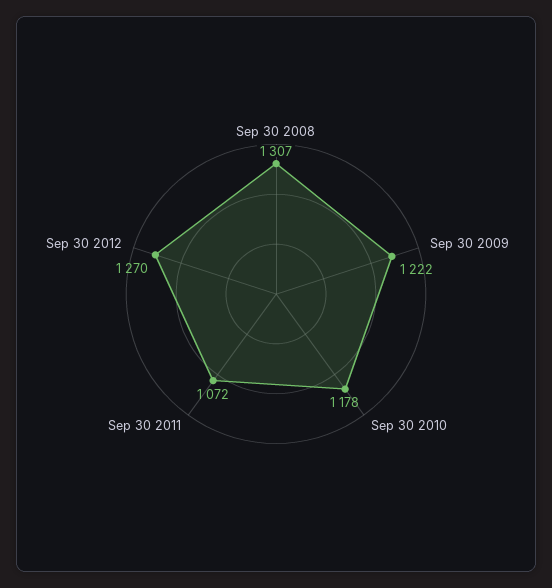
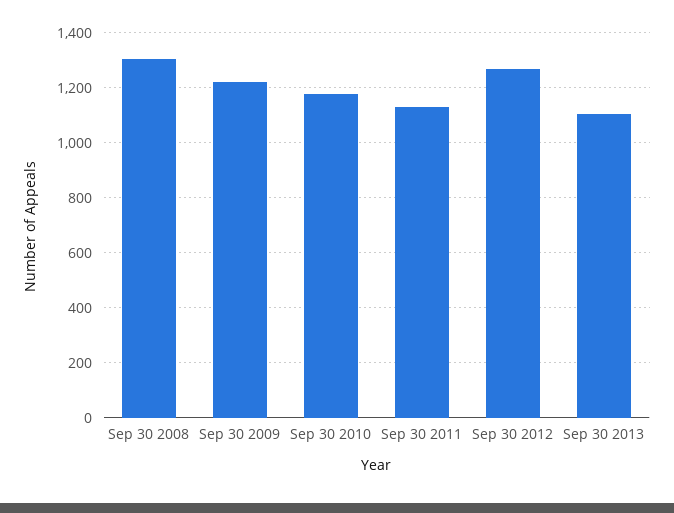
Sep 30 2011: 1072 -> 1125
Sep 30 2013: none -> 1100

